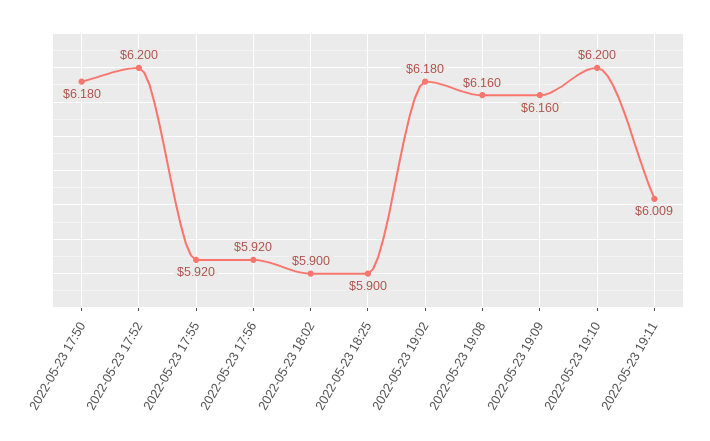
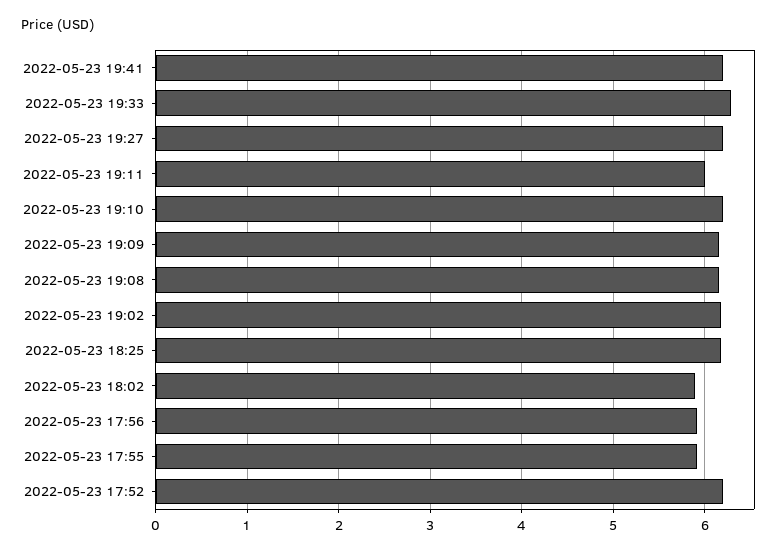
2022-05-23 17:50: 6.18 -> none
2022-05-23 18:25: 5.9 -> 6.2
2022-05-23 19:41: none -> 6.2
2022-05-23 19:33: none -> 6.3
2022-05-23 19:27: none -> 6.2

